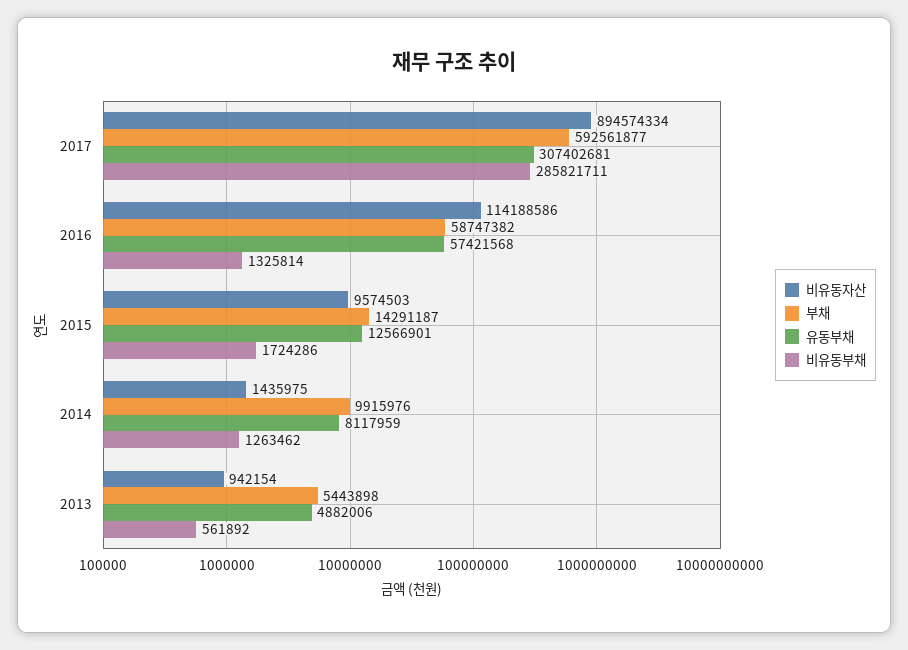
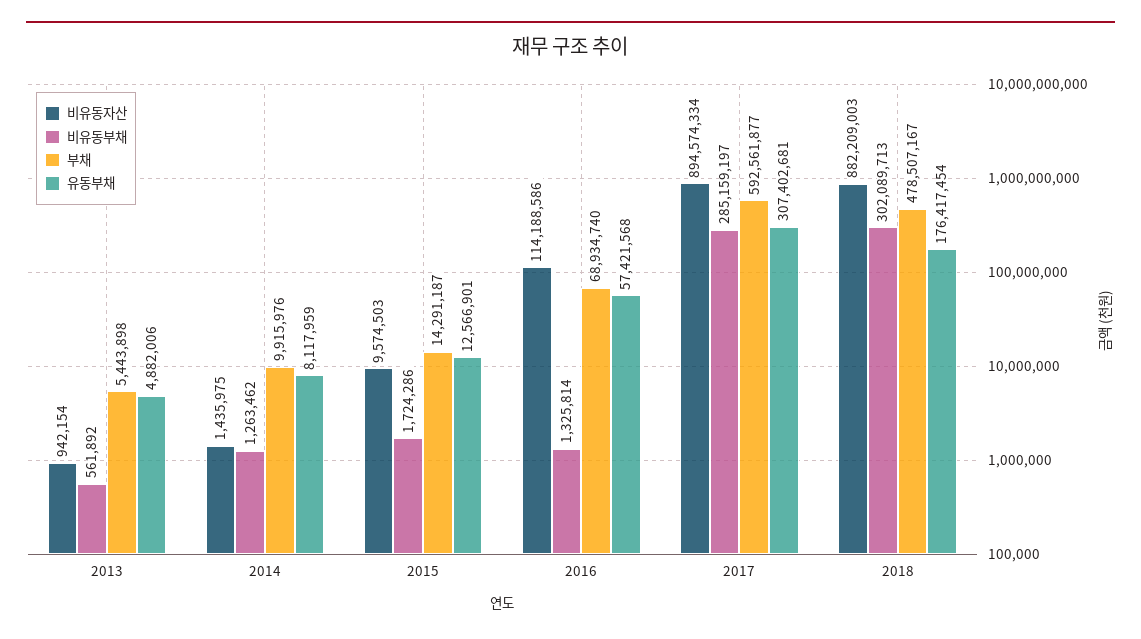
비유동부채, 2017: 285821711 -> 285159197
부채, 2016: 58747382 -> 68934740
비유동자산, 2018: none -> 882209003
비유동부채, 2018: none -> 302089713
부채, 2018: none -> 478507167
유동부채, 2018: none -> 176417454

